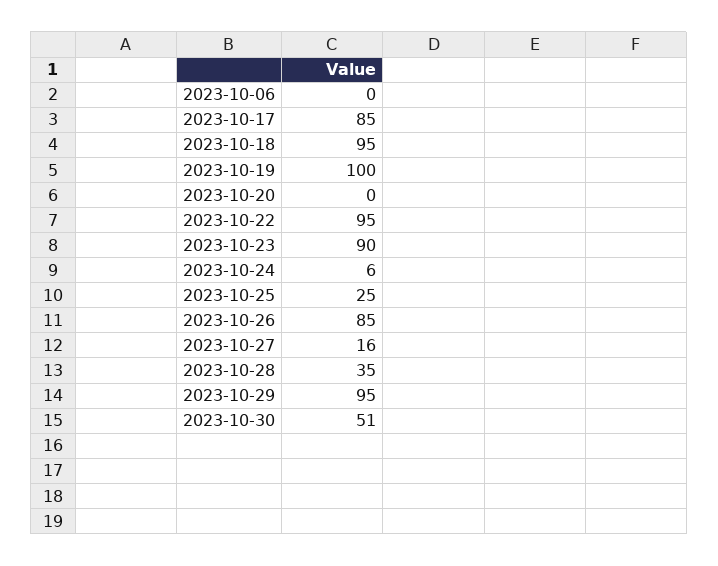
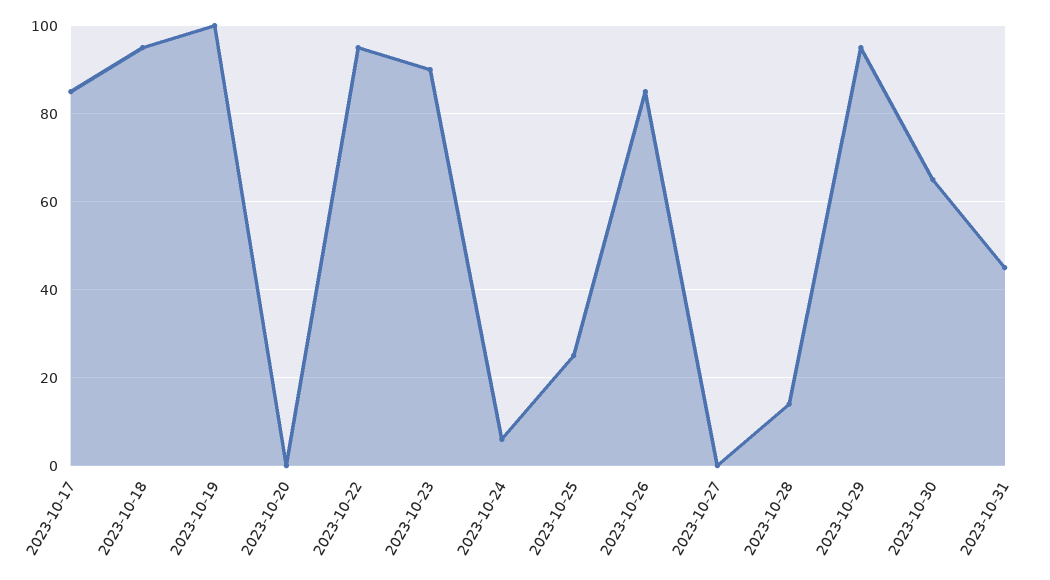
2023-10-06: 0 -> none
2023-10-27: 16 -> 0
2023-10-28: 35 -> 15
2023-10-30: 51 -> 65
2023-10-31: none -> 45

